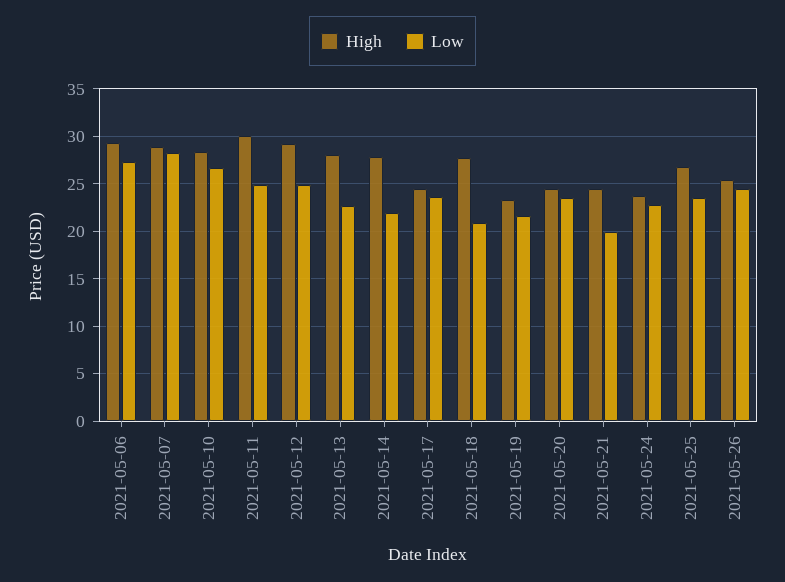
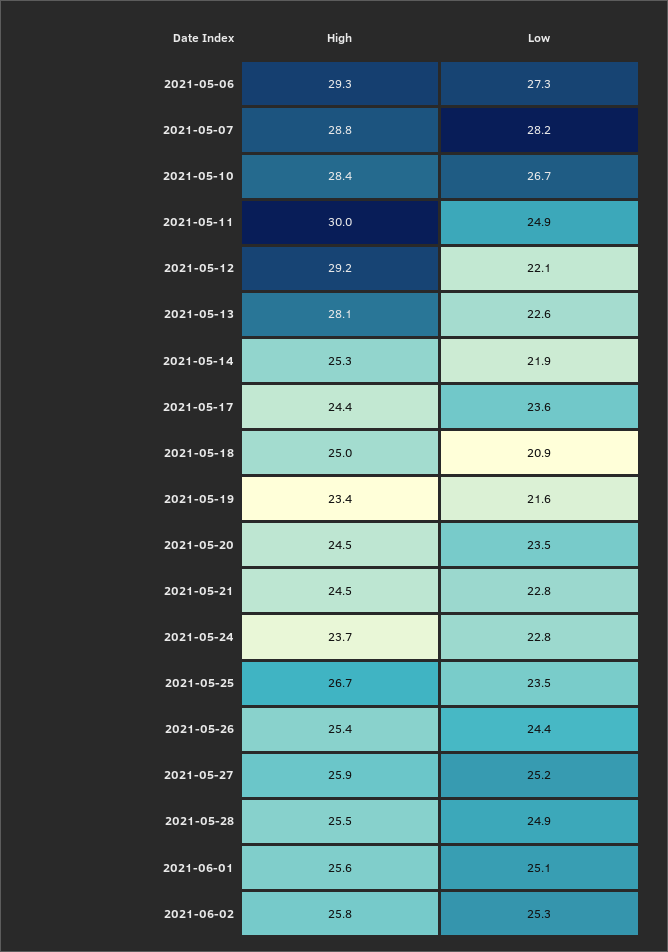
Low, 2021-05-12: 25 -> 22.1
High, 2021-05-14: 28 -> 25.3
High, 2021-05-18: 28 -> 25
Low, 2021-05-21: 20 -> 22.8
High, 2021-05-27: none -> 25.9
Low, 2021-05-27: none -> 25.2
High, 2021-05-28: none -> 25.5
Low, 2021-05-28: none -> 24.9
High, 2021-06-01: none -> 25.6
Low, 2021-06-01: none -> 25.1
High, 2021-06-02: none -> 25.8
Low, 2021-06-02: none -> 25.3

